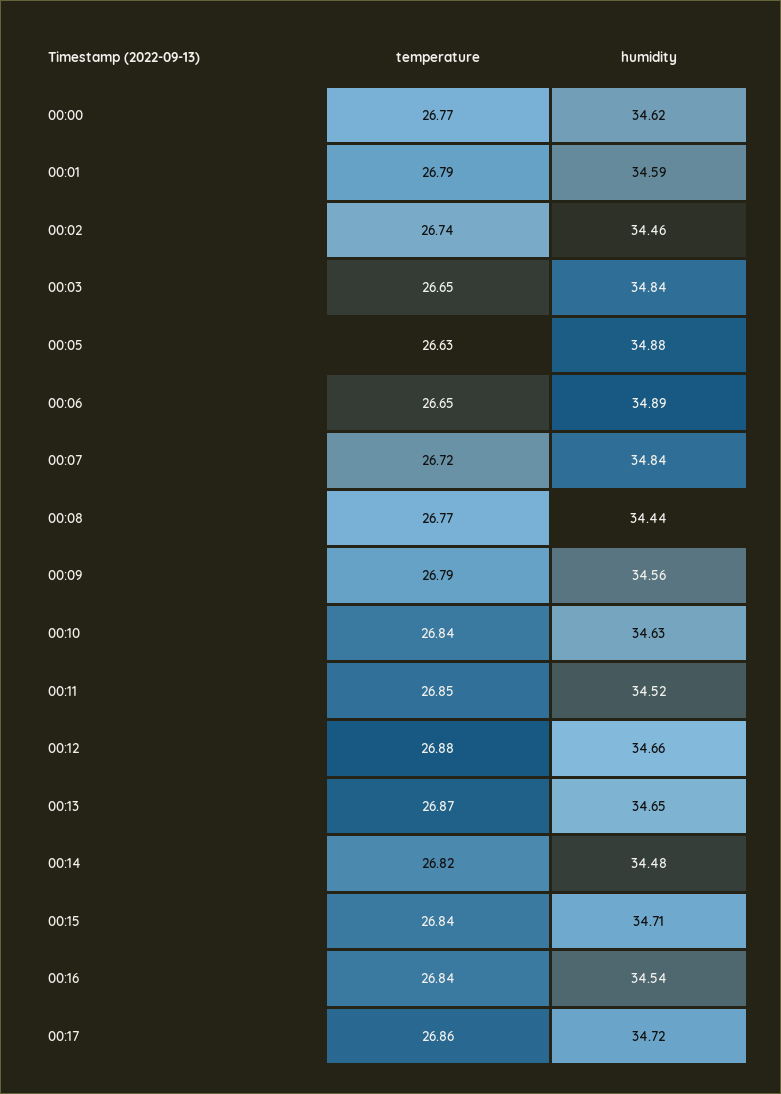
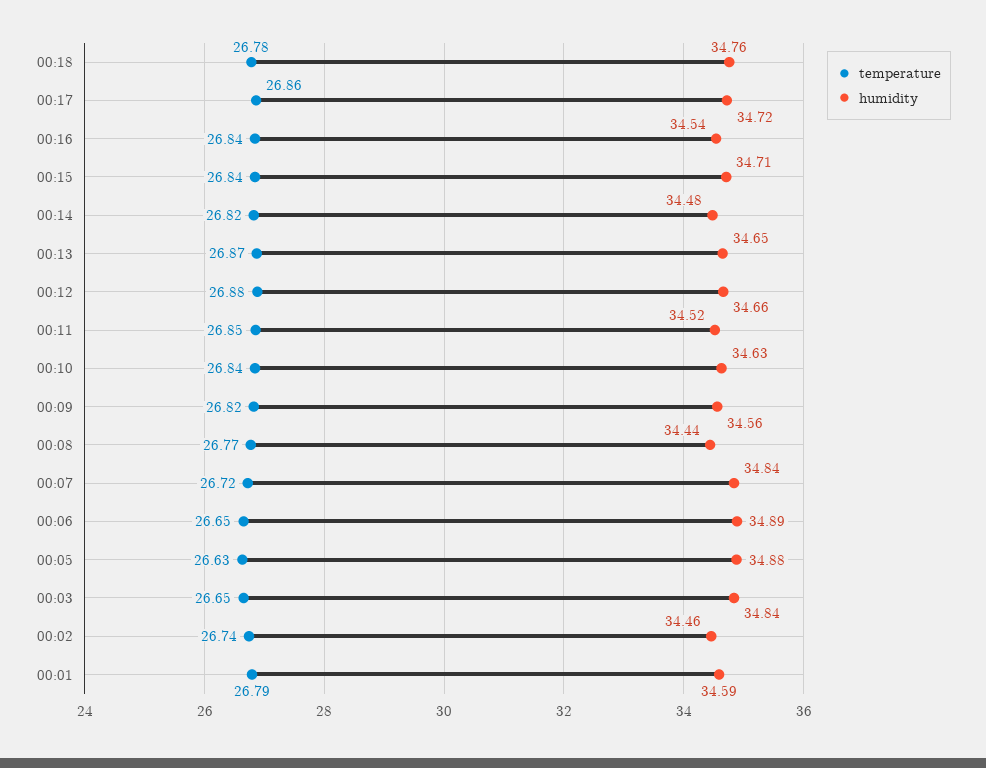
temperature, 00:00: 26.77 -> none
humidity, 00:00: 34.62 -> none
temperature, 00:09: 26.79 -> 26.82
temperature, 00:18: none -> 26.78
humidity, 00:18: none -> 34.76

